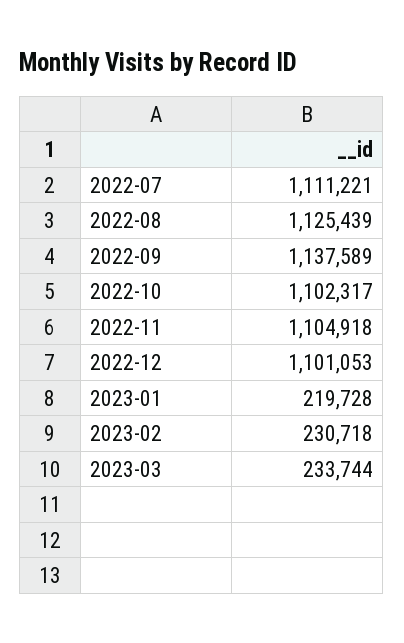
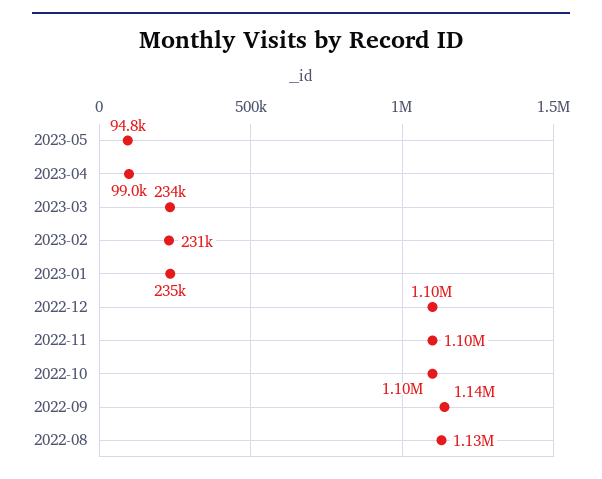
2022-07: 1111221 -> none
2023-01: 219728 -> 235000
2023-05: none -> 94800
2023-04: none -> 99000

